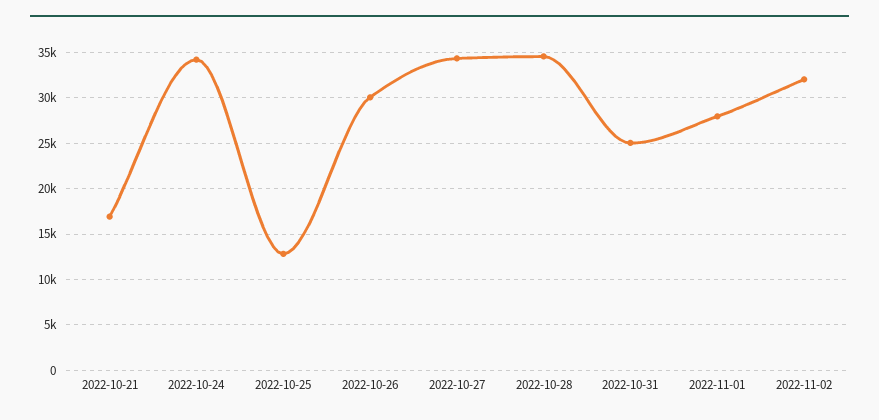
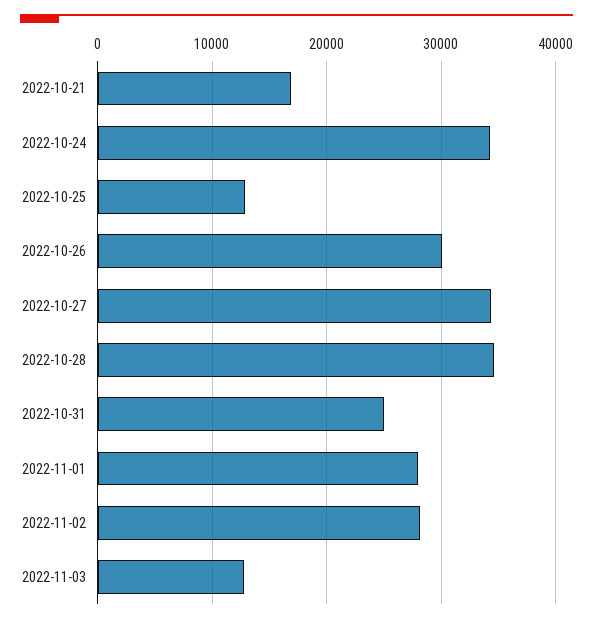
2022-11-02: 32000 -> 28000
2022-11-03: none -> 13000

